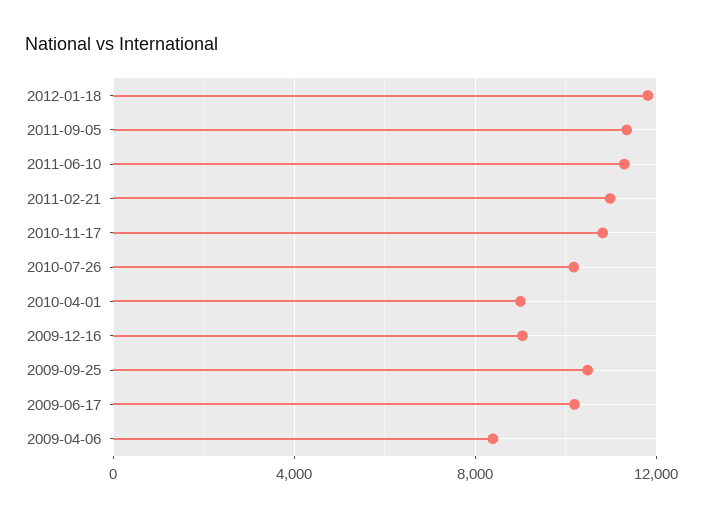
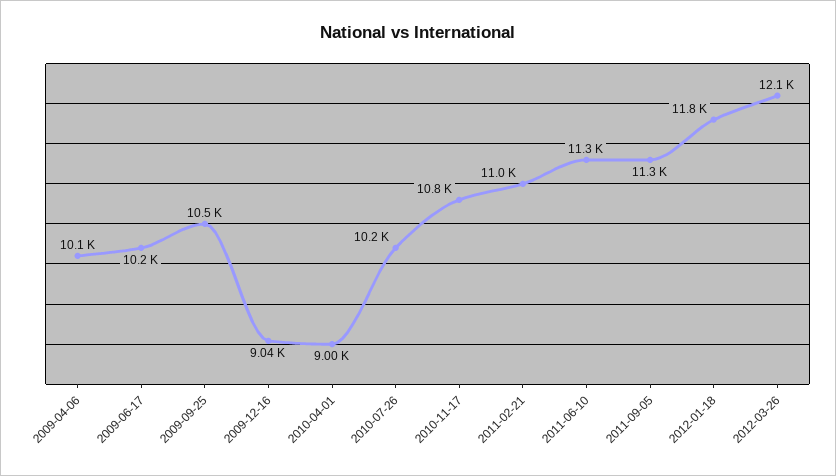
2009-04-06: 8500 -> 10100
2012-03-26: none -> 12100

